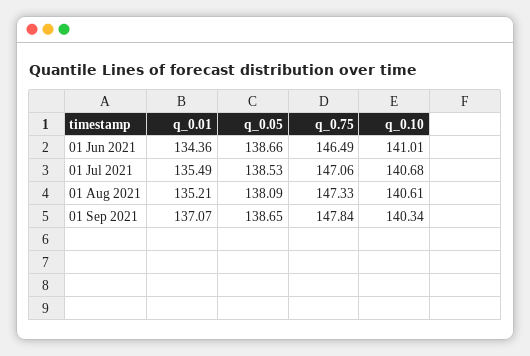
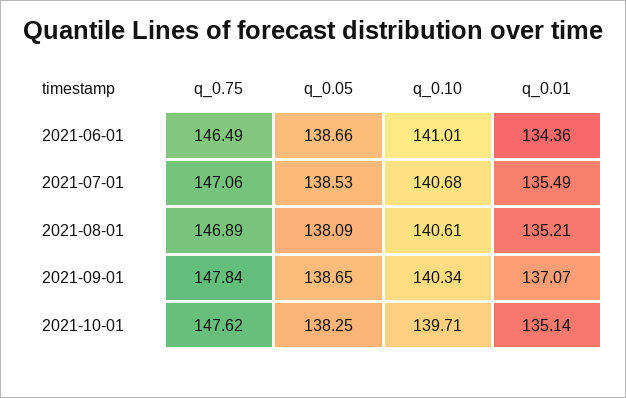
q_0.75, 01 Aug 2021: 147.33 -> 146.89
q_0.75, 2021-10-01: none -> 147.62
q_0.05, 2021-10-01: none -> 138.25
q_0.10, 2021-10-01: none -> 139.71
q_0.01, 2021-10-01: none -> 135.14

